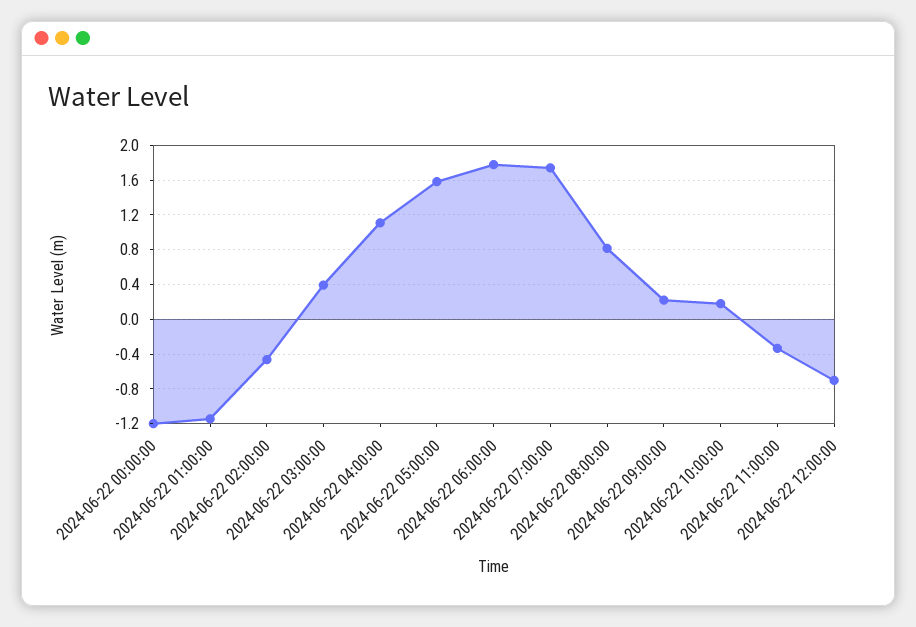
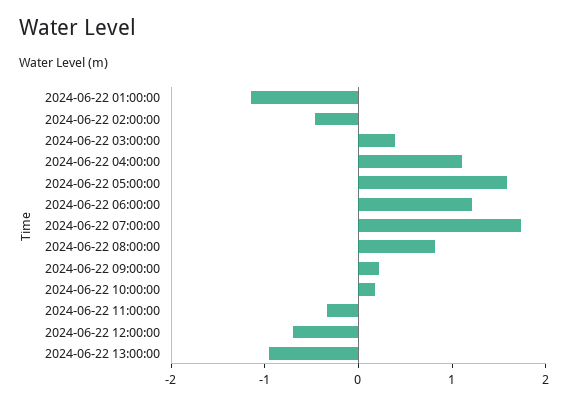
2024-06-22 00:00:00: -1.2 -> none
2024-06-22 06:00:00: 1.8 -> 1.2
2024-06-22 13:00:00: none -> -1

